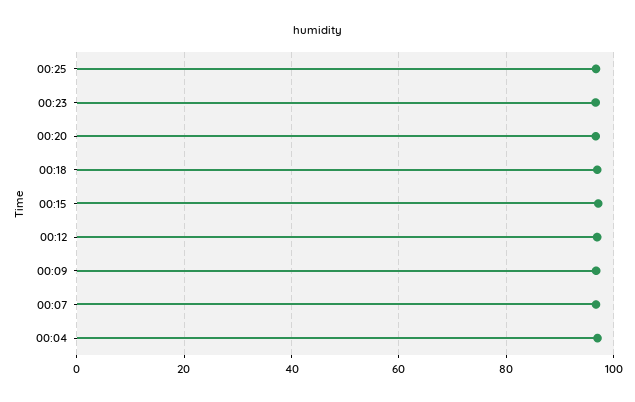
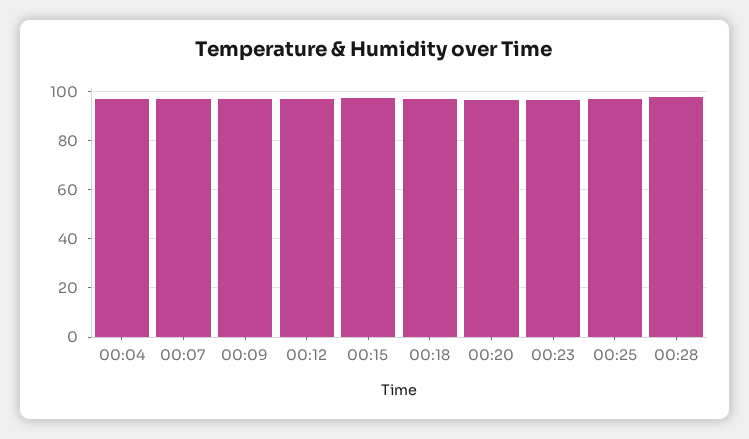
00:28: none -> 97.5

